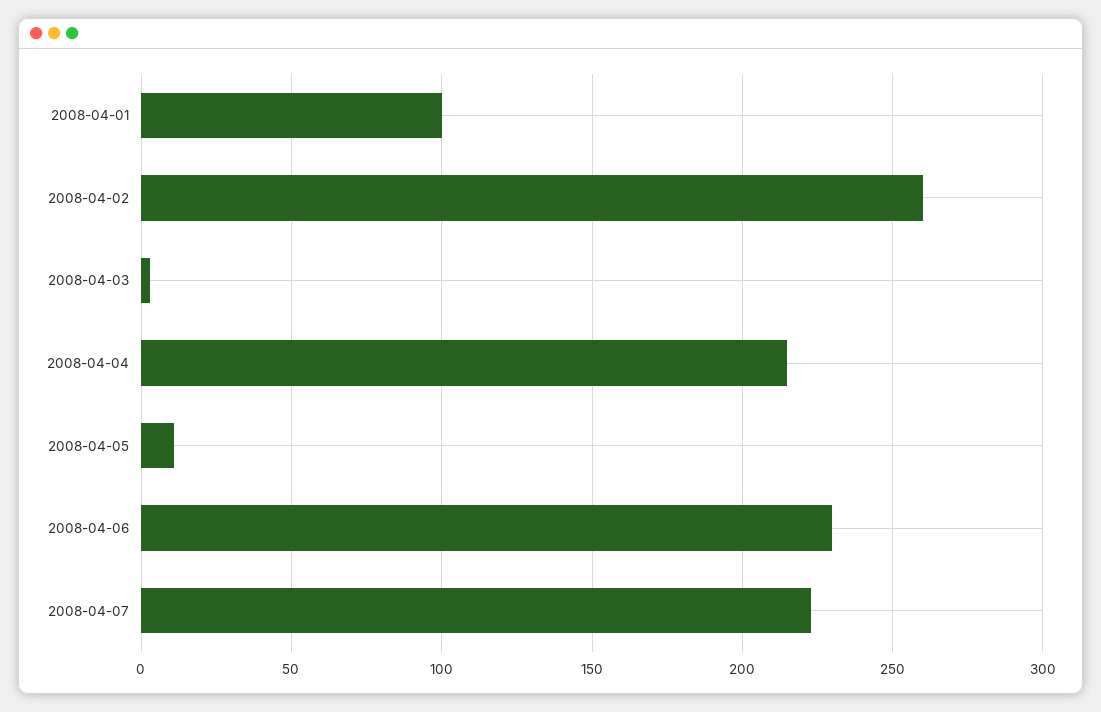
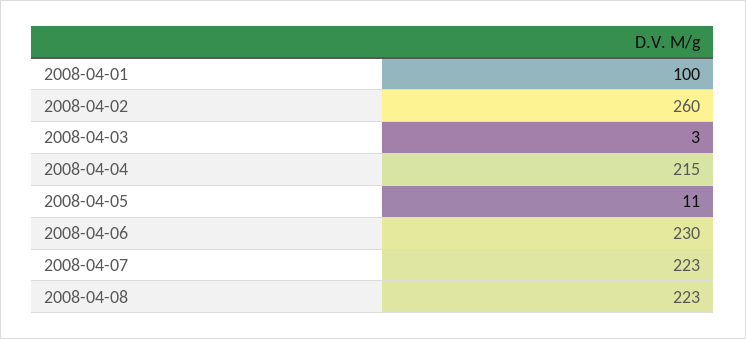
2008-04-08: none -> 223

